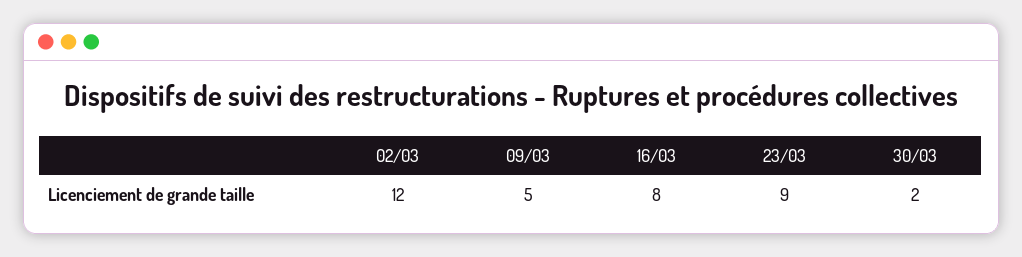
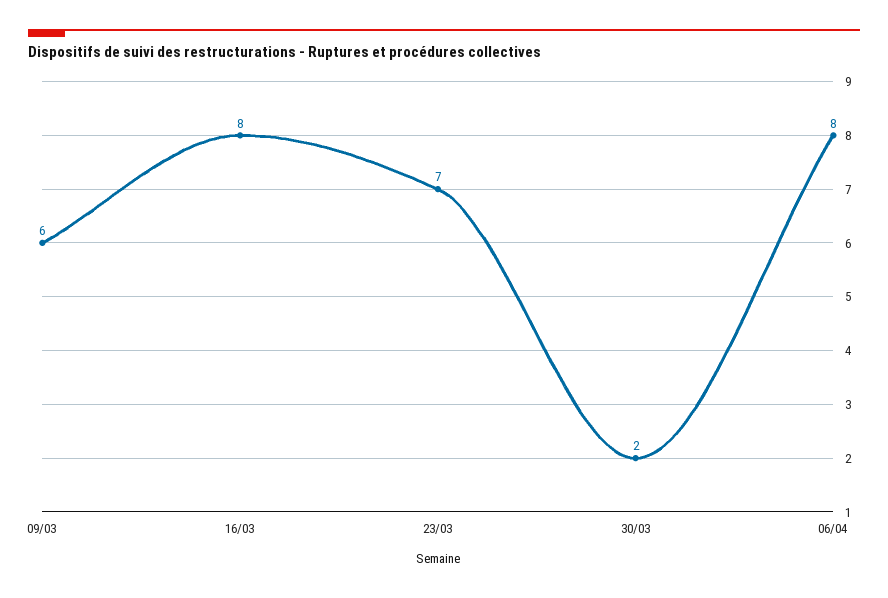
02/03: 12 -> none
09/03: 5 -> 6
23/03: 9 -> 7
06/04: none -> 8

